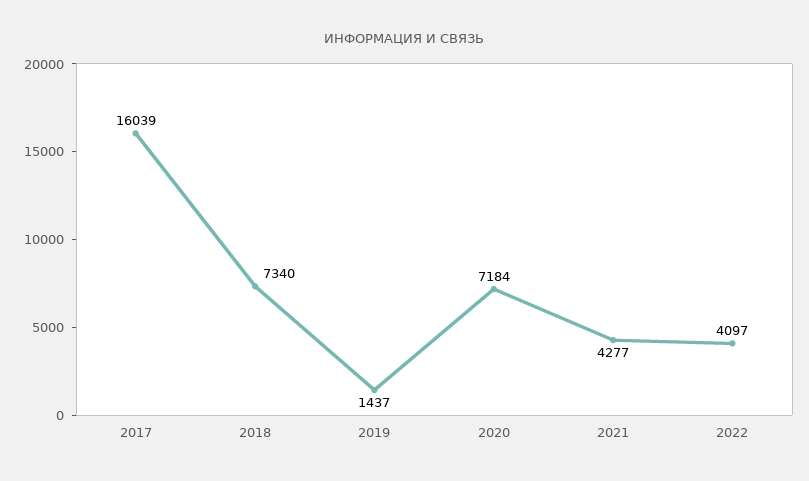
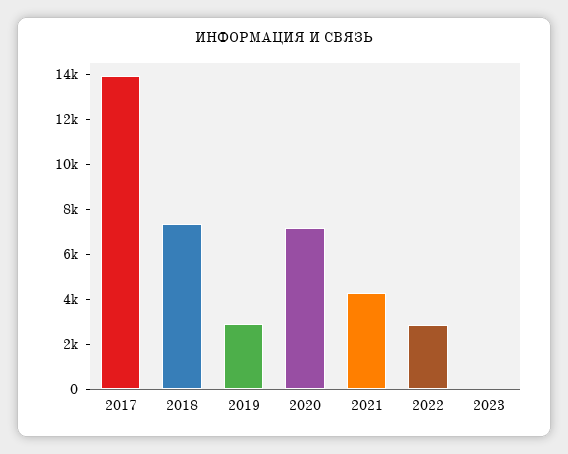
2017: 16039 -> 14000
2019: 1437 -> 3000
2022: 4097 -> 3000
2023: none -> 0

